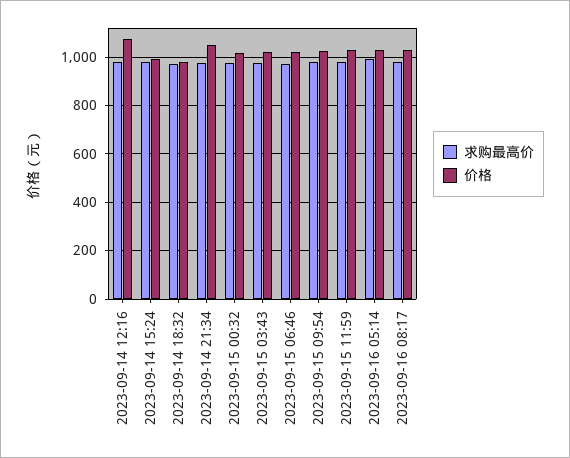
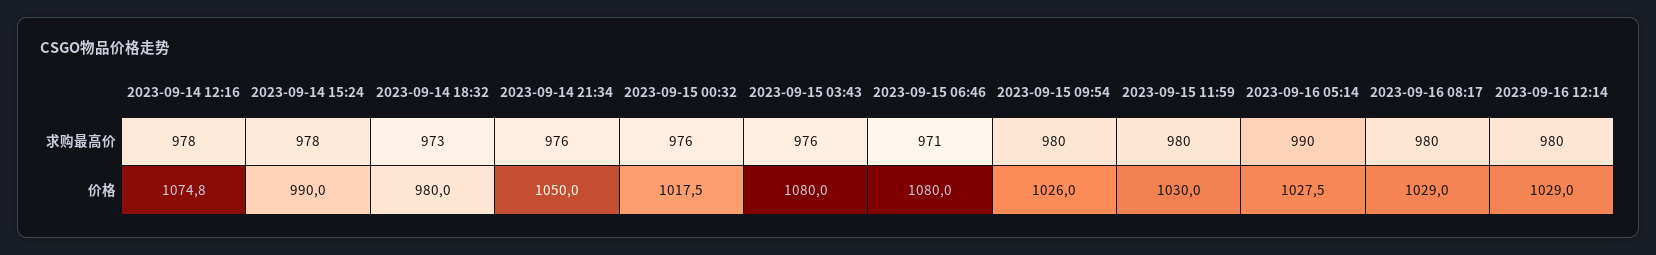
价格, 2023-09-15 03:43: 1025 -> 1080
价格, 2023-09-15 06:46: 1025 -> 1080
求购最高价, 2023-09-16 12:14: none -> 980
价格, 2023-09-16 12:14: none -> 1029

